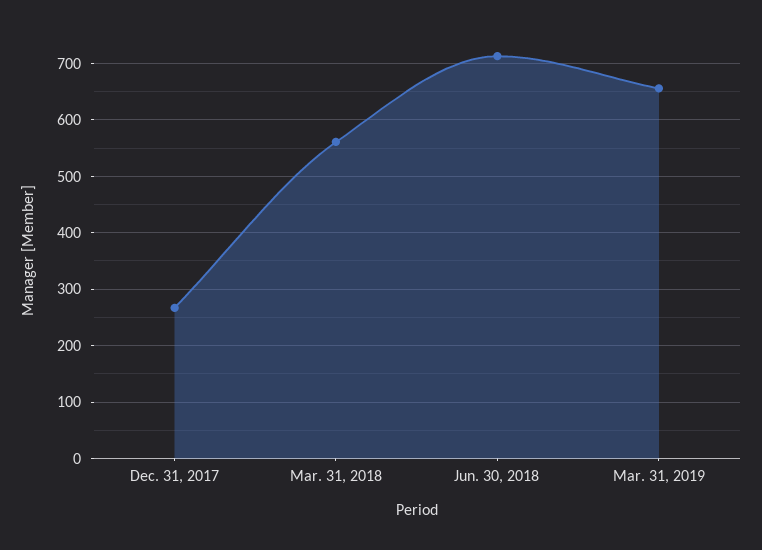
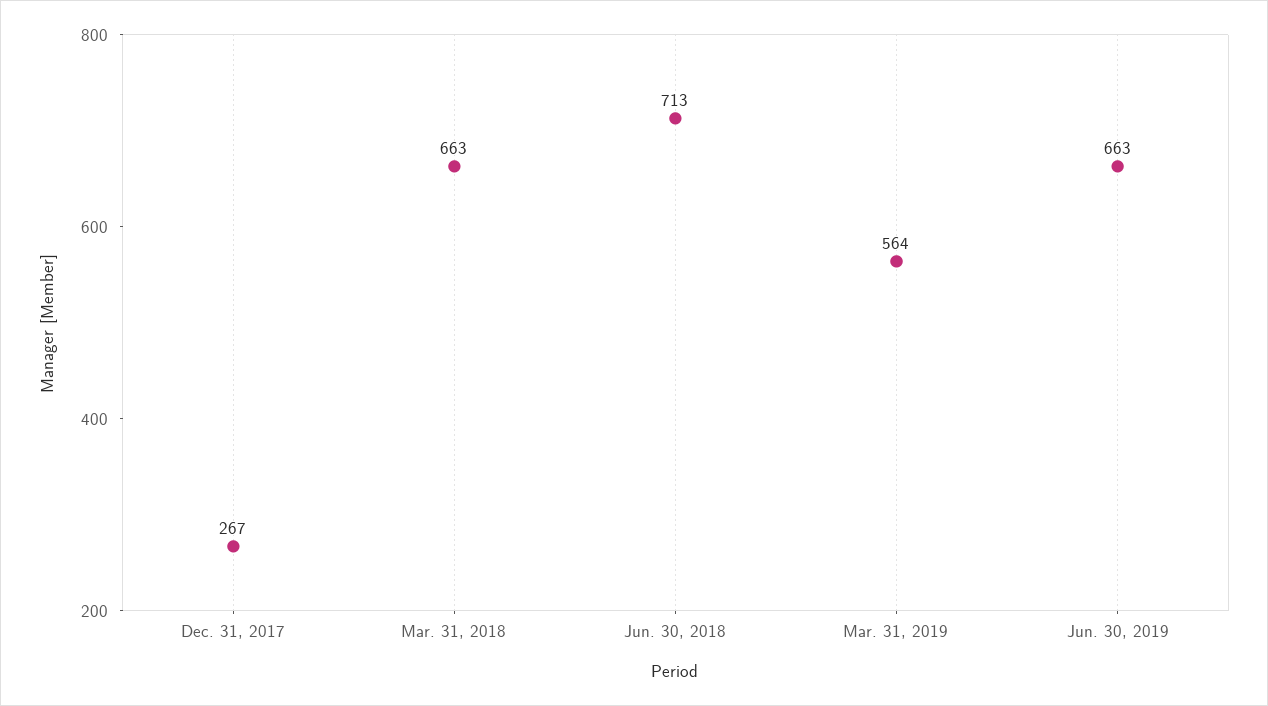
Mar. 31, 2018: 560 -> 663
Mar. 31, 2019: 660 -> 564
Jun. 30, 2019: none -> 663

